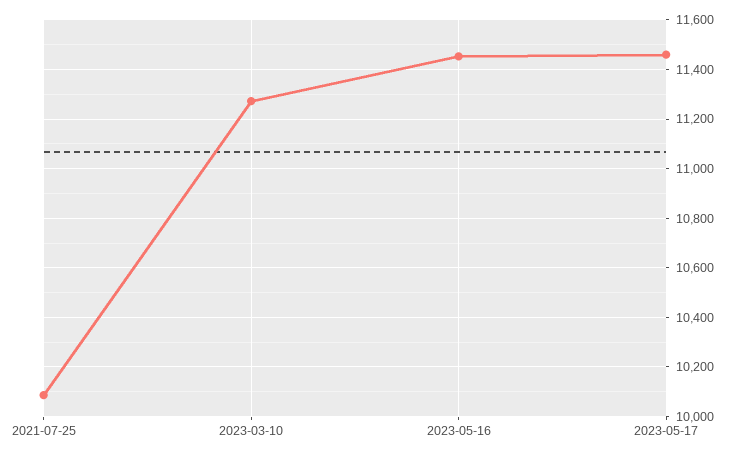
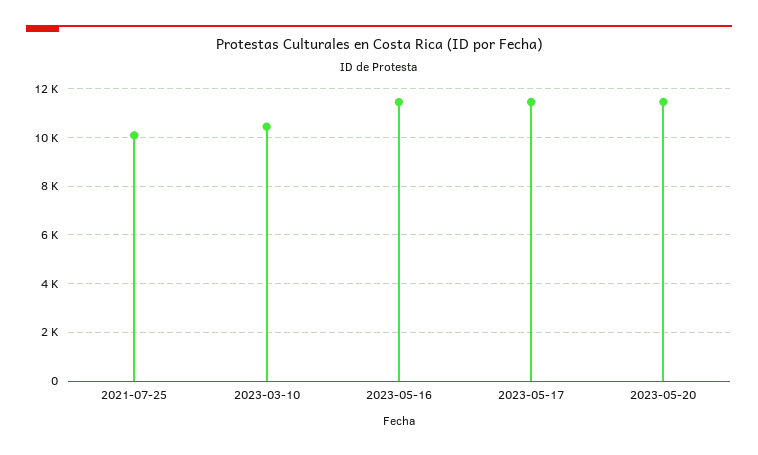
2023-03-10: 11275 -> 10500
2023-05-20: none -> 11500

